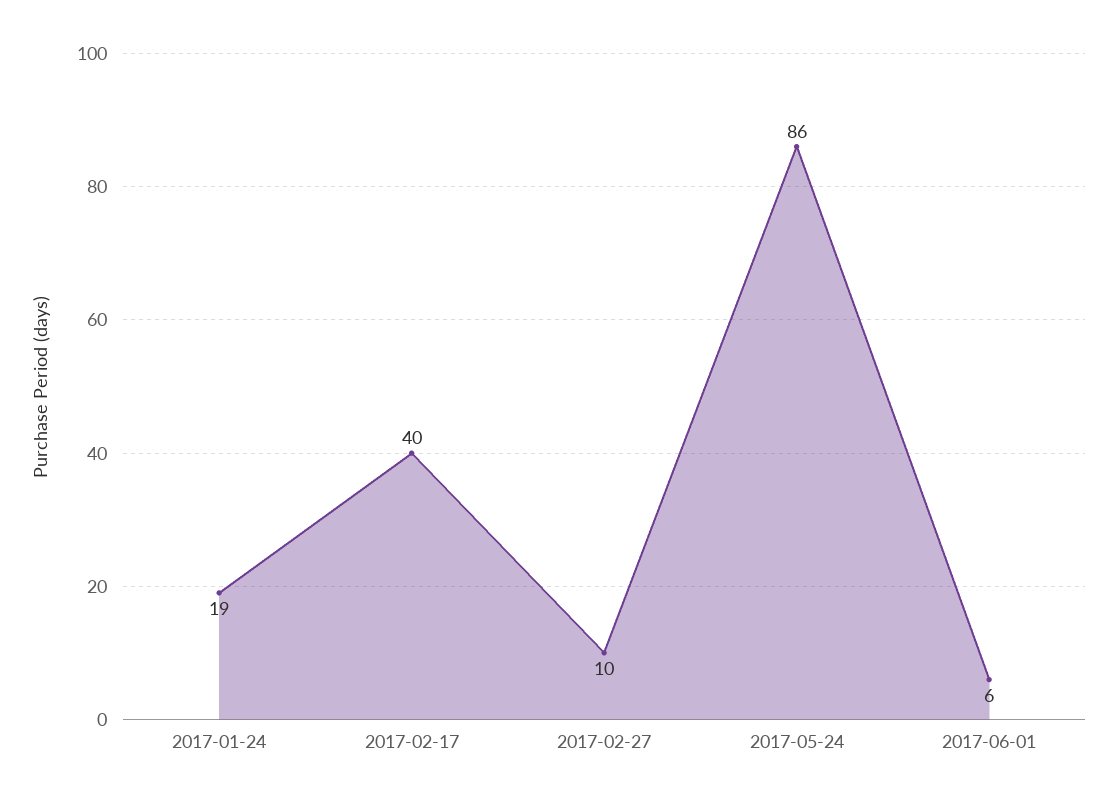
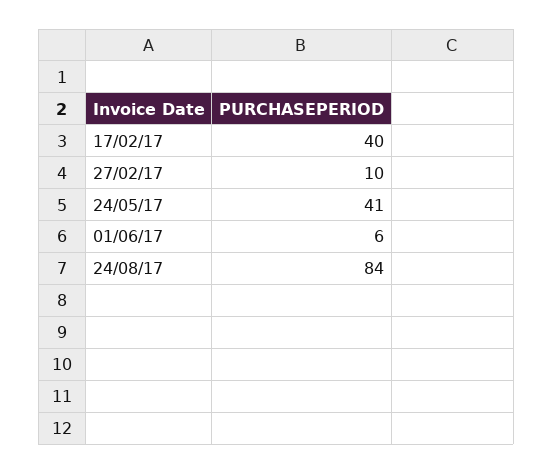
2017-01-24: 19 -> none
2017-05-24: 86 -> 41
24/08/17: none -> 84

